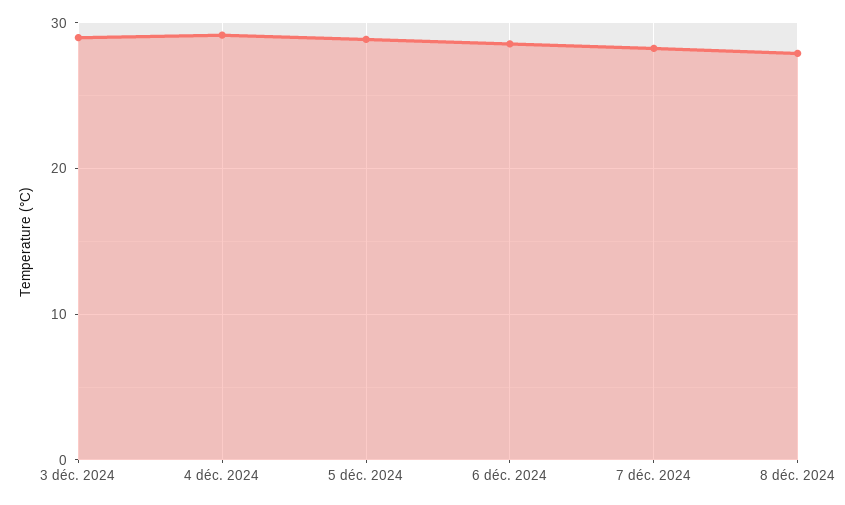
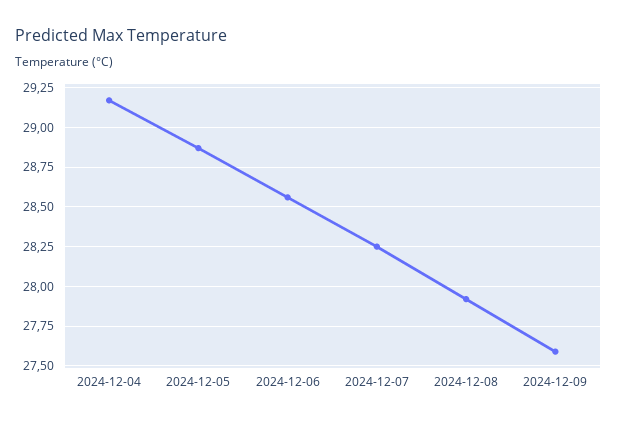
3 déc. 2024: 29 -> none
2024-12-09: none -> 27.6

